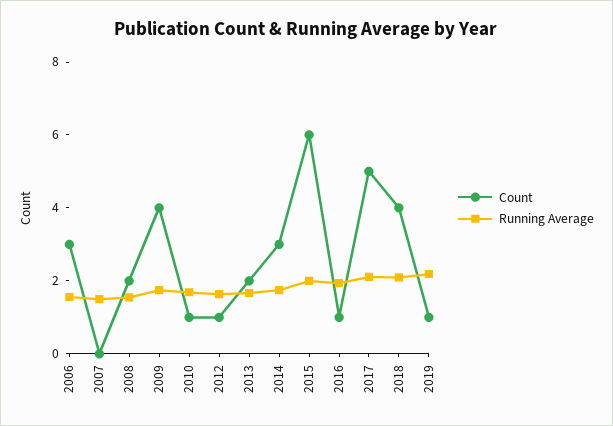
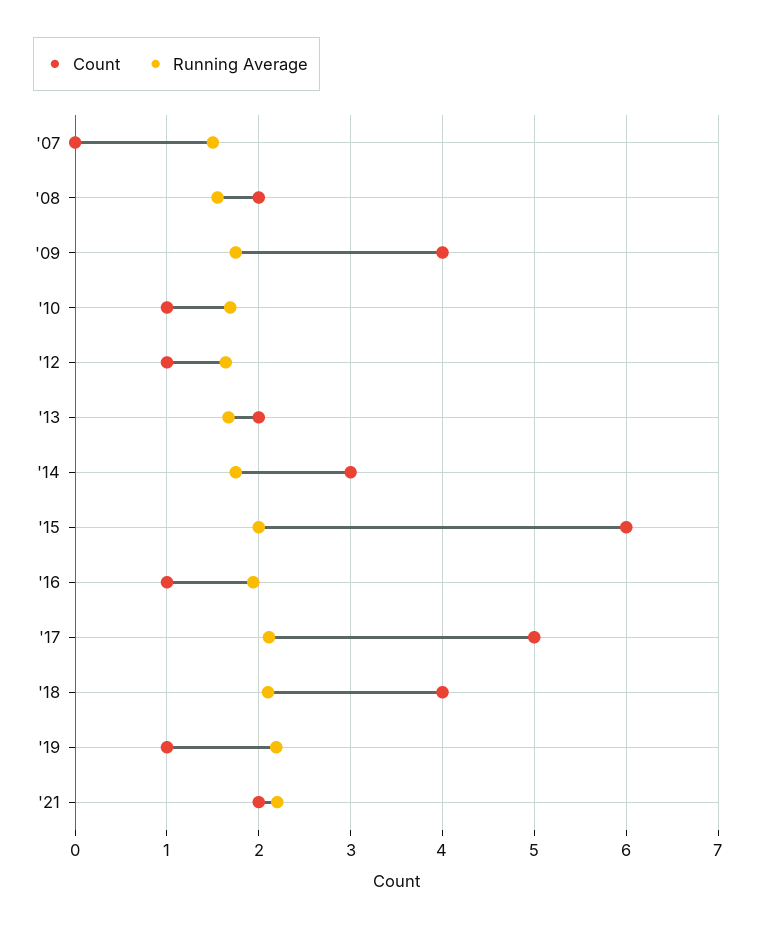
Count, 2006: 3 -> none
Running Average, 2006: 1.5 -> none
Count, '21: none -> 2
Running Average, '21: none -> 2.2

